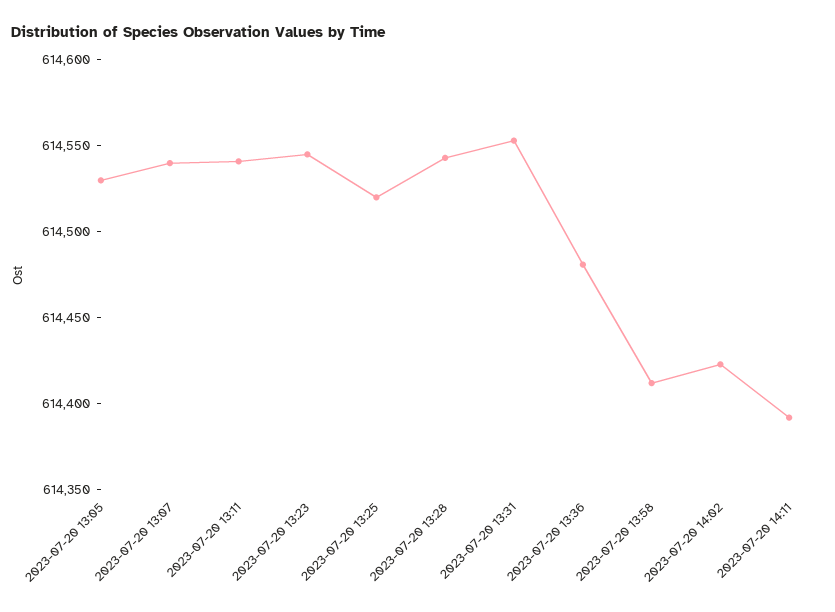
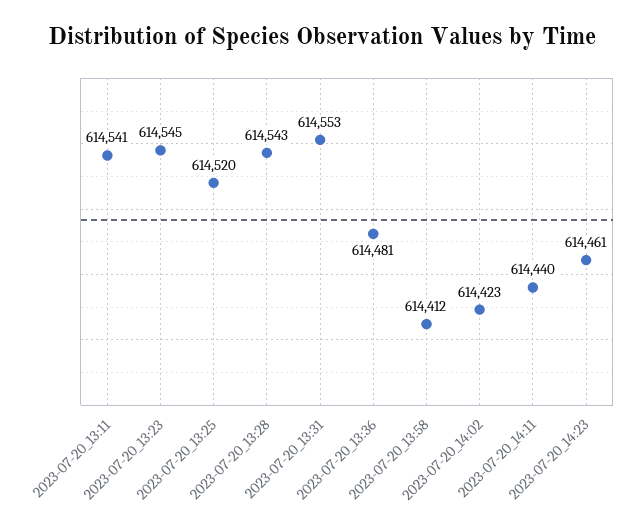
2023-07-20 13:05: 614530 -> none
2023-07-20 13:07: 614540 -> none
2023-07-20 14:11: 614390 -> 614440
2023-07-20_14:23: none -> 614461

